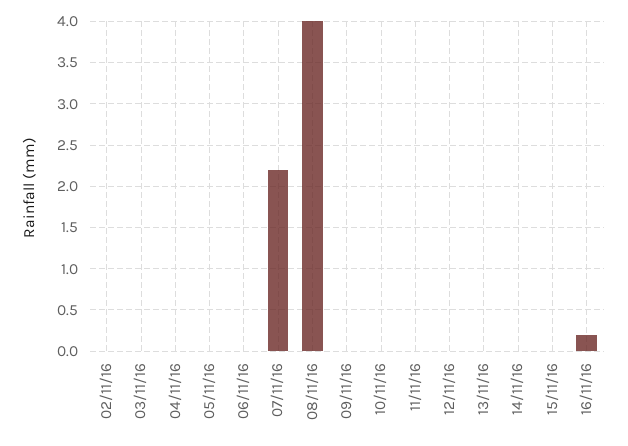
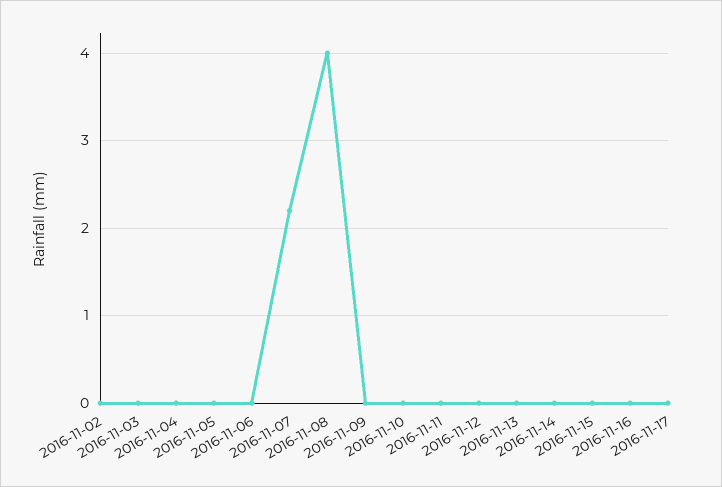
16/11/16: 0.2 -> 0
2016-11-17: none -> 0

